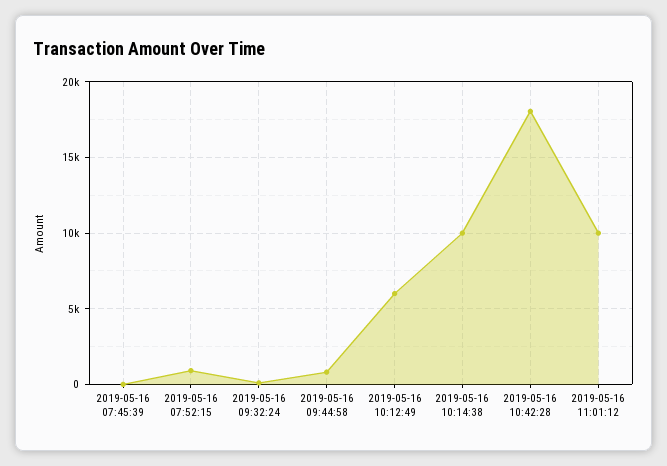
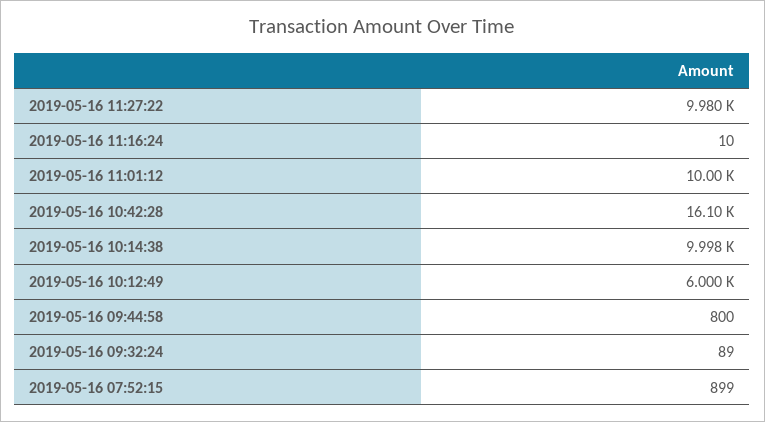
2019-05-16 07:45:39: 0 -> none
2019-05-16 10:42:28: 18000 -> 16100
2019-05-16 11:27:22: none -> 9980
2019-05-16 11:16:24: none -> 10

